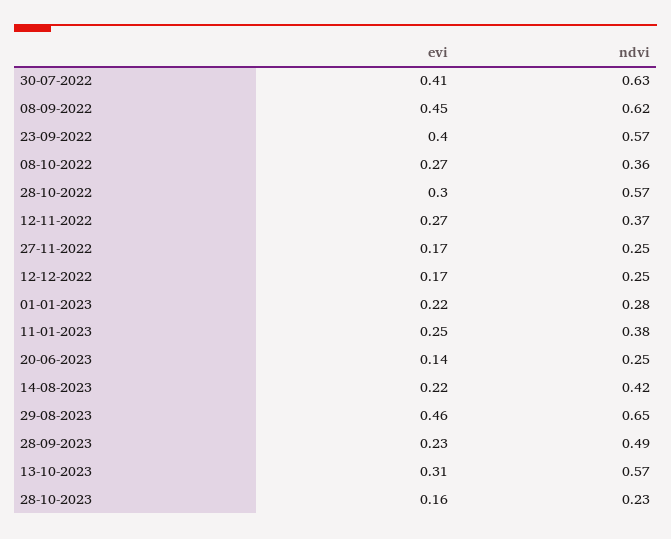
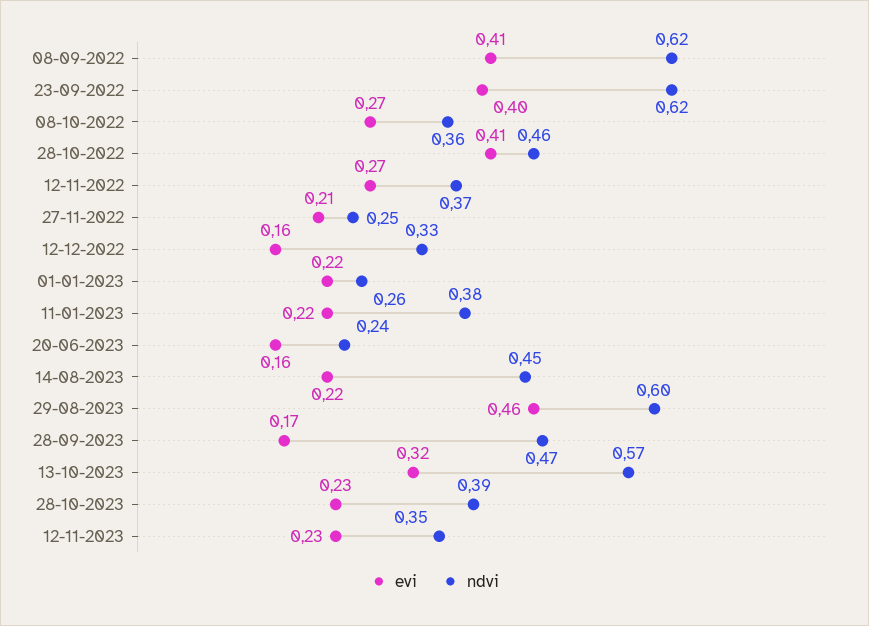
evi, 30-07-2022: 0.41 -> none
ndvi, 30-07-2022: 0.63 -> none
evi, 08-09-2022: 0.45 -> 0.41
ndvi, 23-09-2022: 0.57 -> 0.62
evi, 28-10-2022: 0.3 -> 0.41
ndvi, 28-10-2022: 0.57 -> 0.46
evi, 27-11-2022: 0.17 -> 0.21
evi, 12-12-2022: 0.17 -> 0.16
ndvi, 12-12-2022: 0.25 -> 0.33
ndvi, 01-01-2023: 0.28 -> 0.26
evi, 11-01-2023: 0.25 -> 0.22
evi, 20-06-2023: 0.14 -> 0.16
ndvi, 20-06-2023: 0.25 -> 0.24
ndvi, 14-08-2023: 0.42 -> 0.45
ndvi, 29-08-2023: 0.65 -> 0.6
evi, 28-09-2023: 0.23 -> 0.17
ndvi, 28-09-2023: 0.49 -> 0.47
evi, 13-10-2023: 0.31 -> 0.32
evi, 28-10-2023: 0.16 -> 0.23
ndvi, 28-10-2023: 0.23 -> 0.39
evi, 12-11-2023: none -> 0.23
ndvi, 12-11-2023: none -> 0.35

